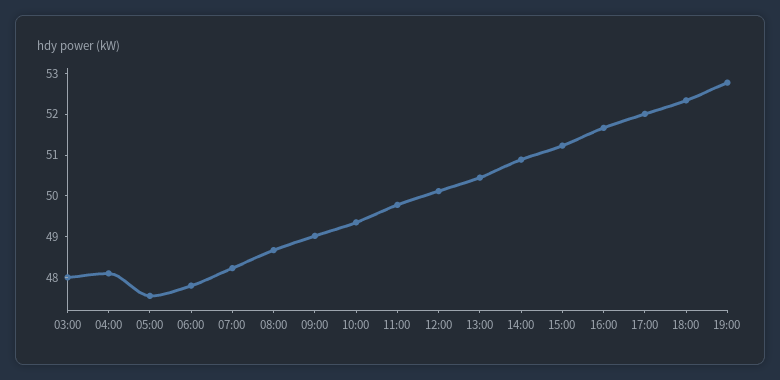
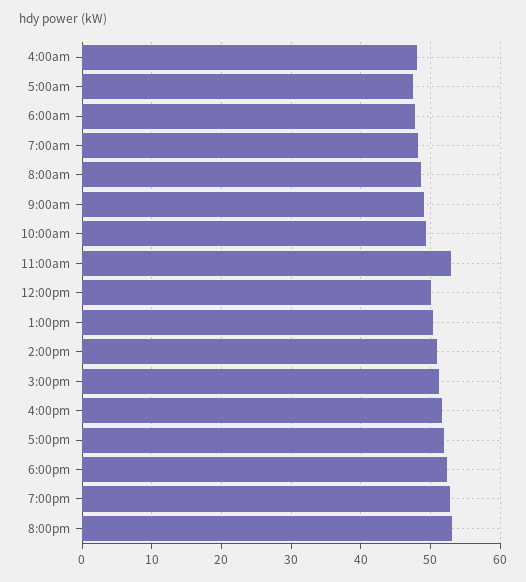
03:00: 48 -> none
11:00: 49.8 -> 53
8:00pm: none -> 53

